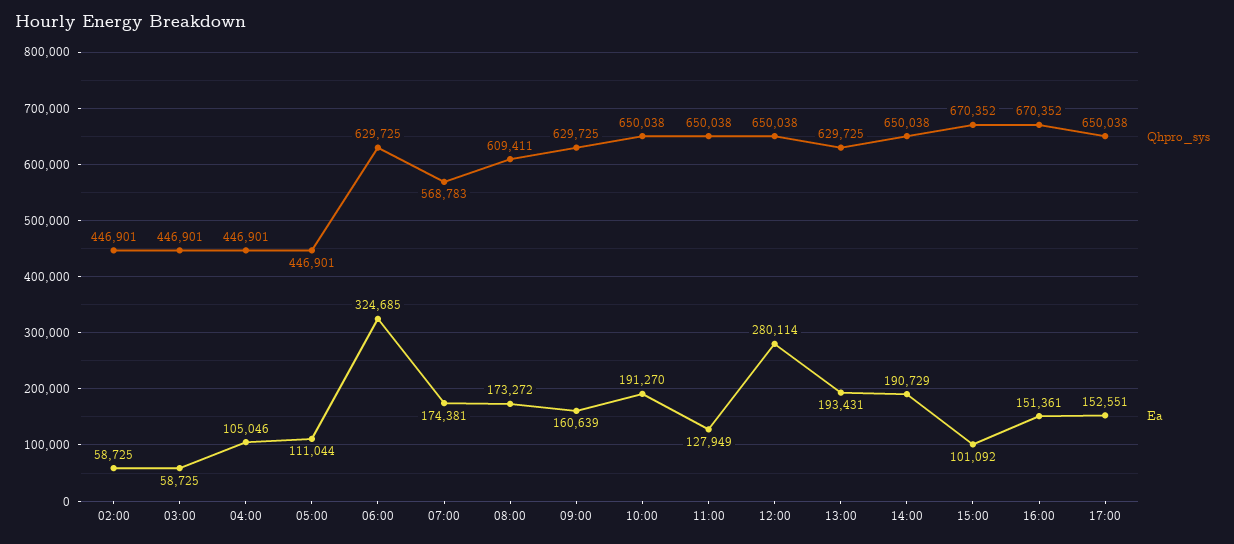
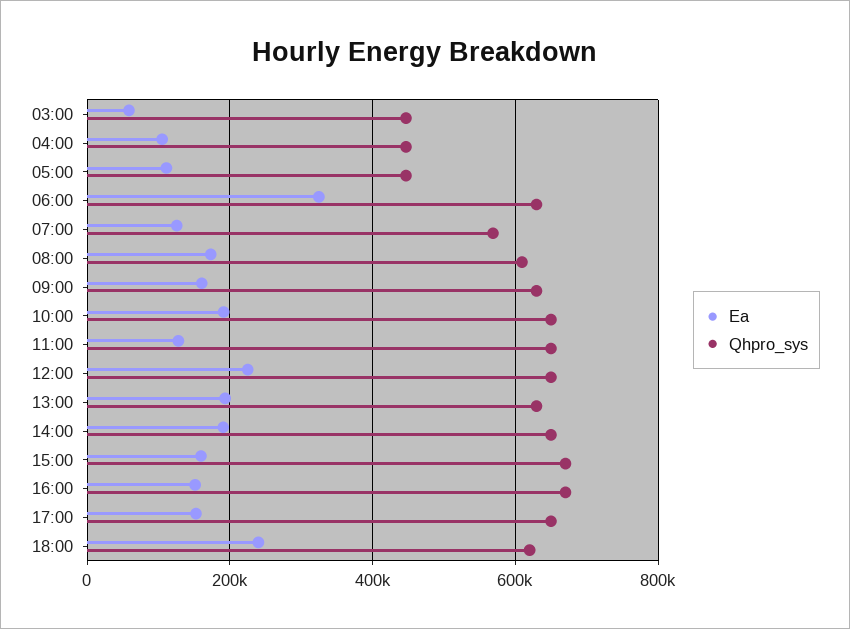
Qhpro_sys, 02:00: 446901 -> none
Ea, 02:00: 58725 -> none
Ea, 07:00: 174381 -> 120000
Ea, 12:00: 280114 -> 220000
Ea, 15:00: 101092 -> 160000
Ea, 18:00: none -> 240000
Qhpro_sys, 18:00: none -> 620000

